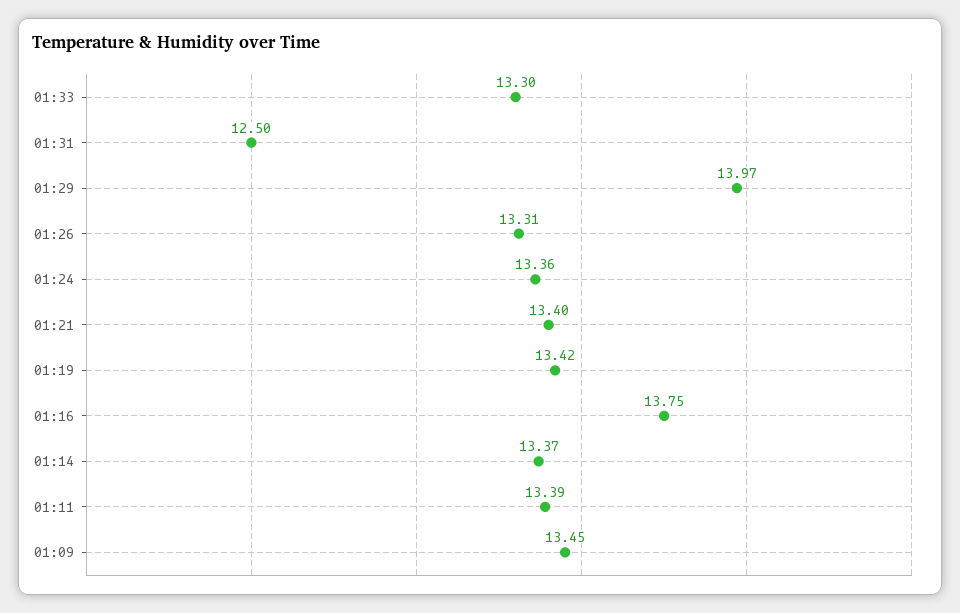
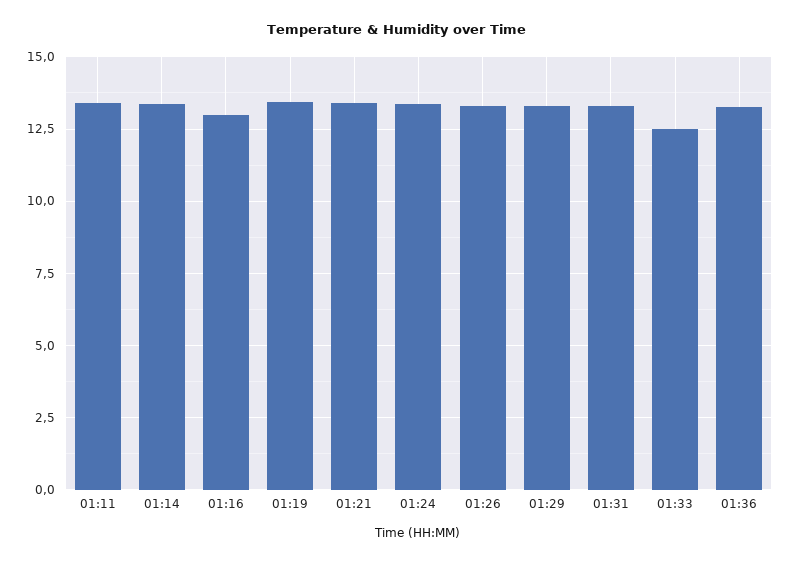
01:33: 13.3 -> 12.5
01:31: 12.5 -> 13.25
01:29: 13.97 -> 13.25
01:16: 13.75 -> 13
01:09: 13.45 -> none
01:36: none -> 13.25

